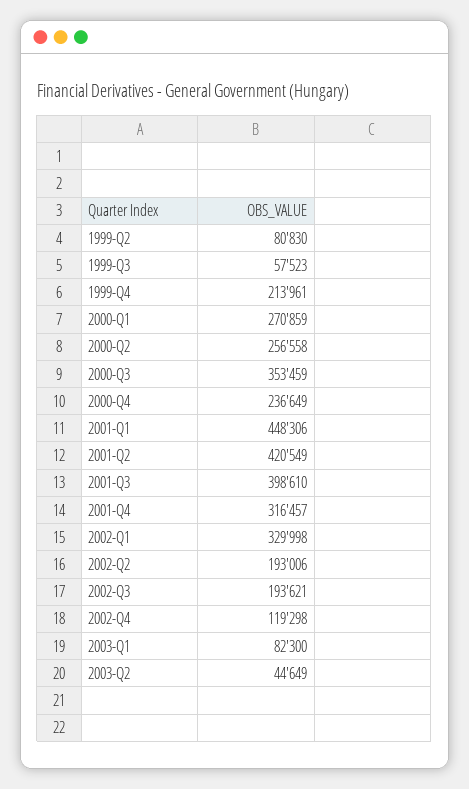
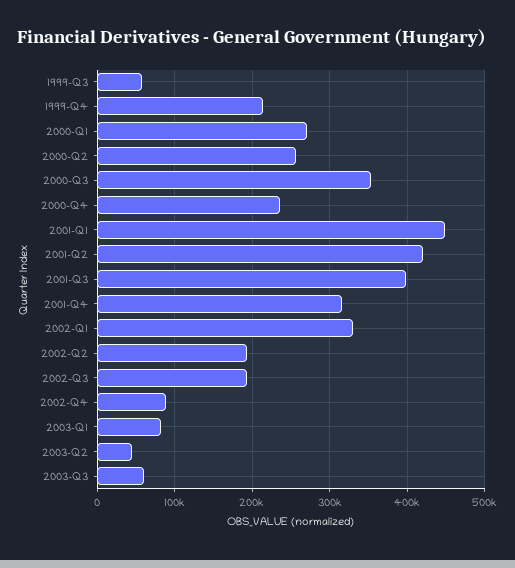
1999-Q2: 80830 -> none
2002-Q4: 119298 -> 90000
2003-Q3: none -> 60000

